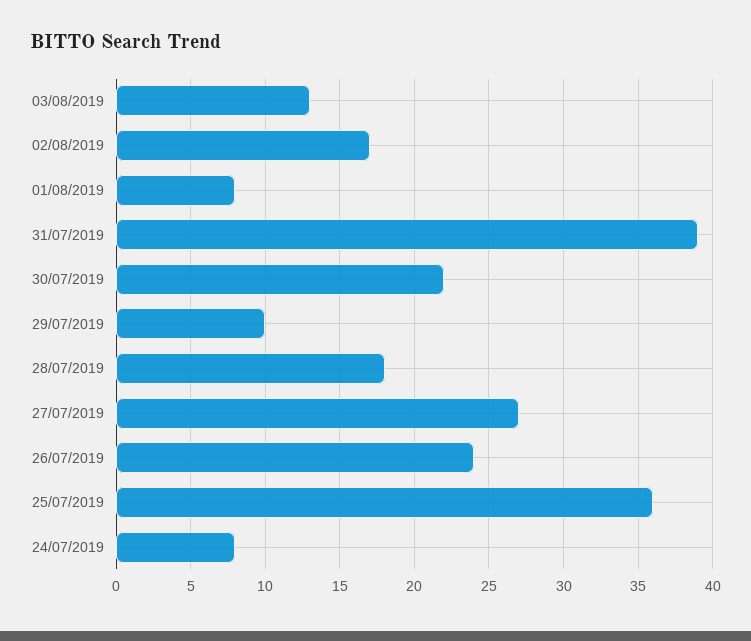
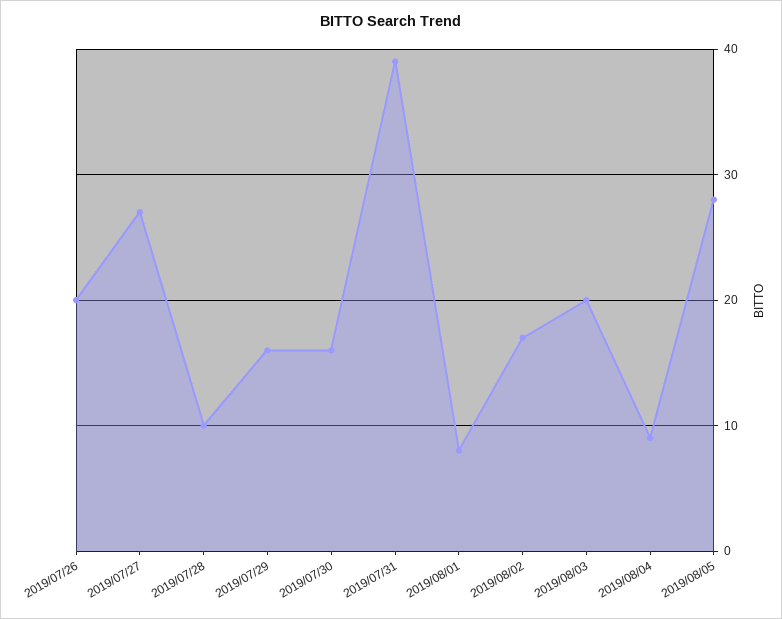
03/08/2019: 13 -> 20
30/07/2019: 22 -> 16
29/07/2019: 10 -> 16
28/07/2019: 18 -> 10
26/07/2019: 24 -> 20
25/07/2019: 36 -> none
24/07/2019: 8 -> none
2019/08/04: none -> 9
2019/08/05: none -> 28

